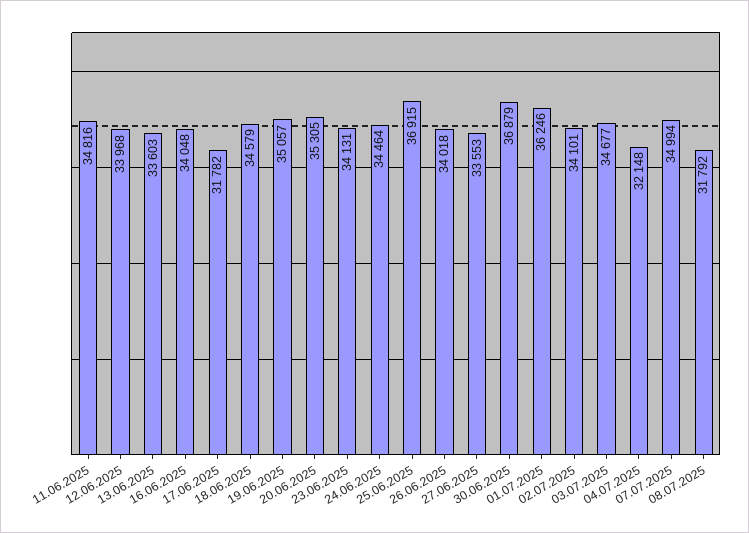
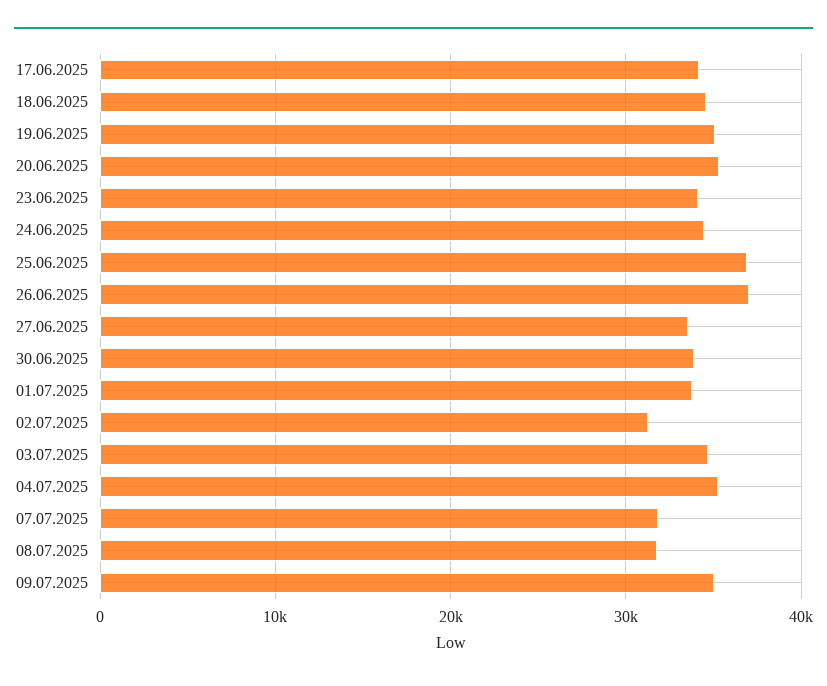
11.06.2025: 34816 -> none
12.06.2025: 33968 -> none
13.06.2025: 33603 -> none
16.06.2025: 34048 -> none
17.06.2025: 31782 -> 34000
26.06.2025: 34018 -> 37000
30.06.2025: 36879 -> 34000
01.07.2025: 36246 -> 34000
02.07.2025: 34101 -> 31000
04.07.2025: 32148 -> 35000
07.07.2025: 34994 -> 32000
09.07.2025: none -> 35000

